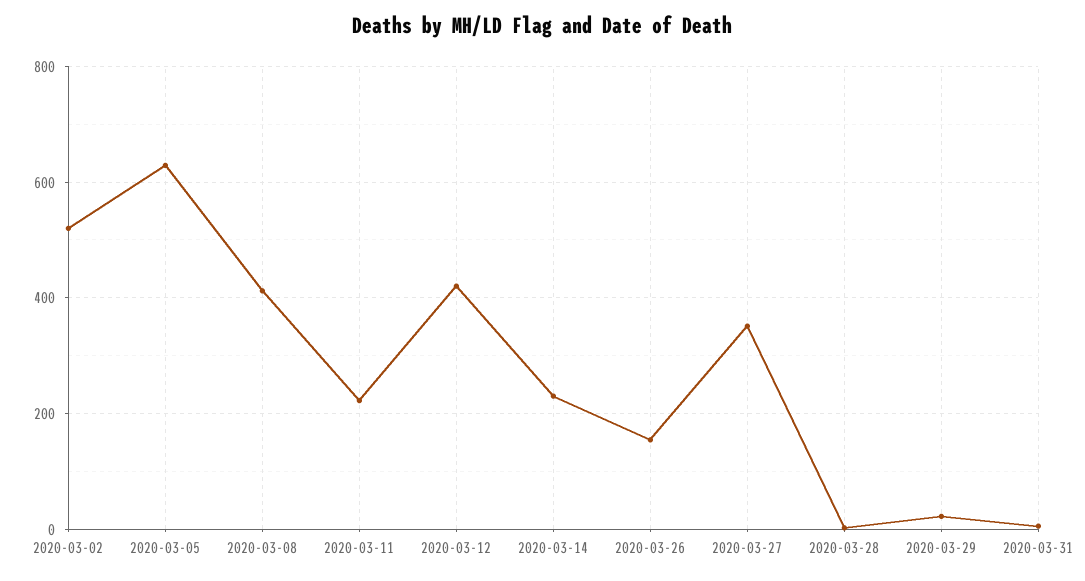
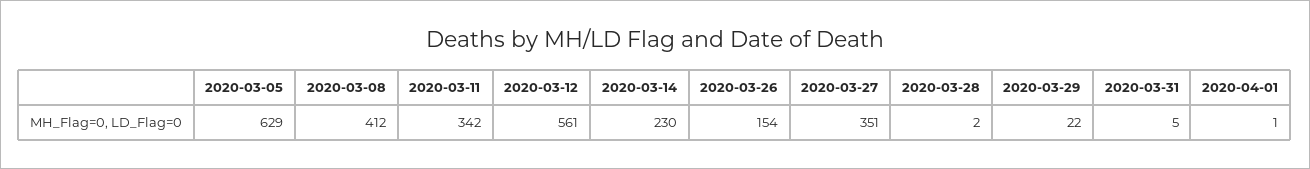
2020-03-02: 520 -> none
2020-03-11: 220 -> 342
2020-03-12: 420 -> 561
2020-04-01: none -> 1

